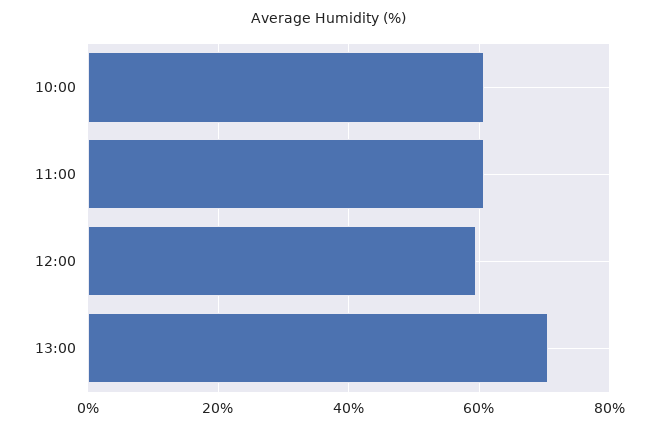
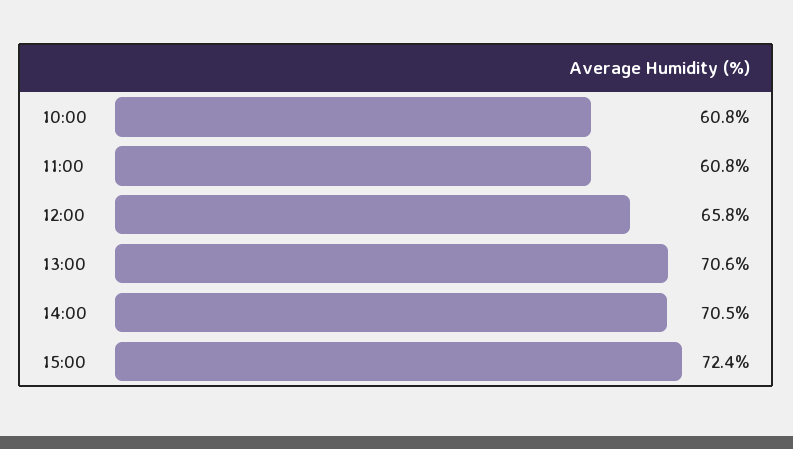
12:00: 60 -> 65.8
14:00: none -> 70.5
15:00: none -> 72.4

